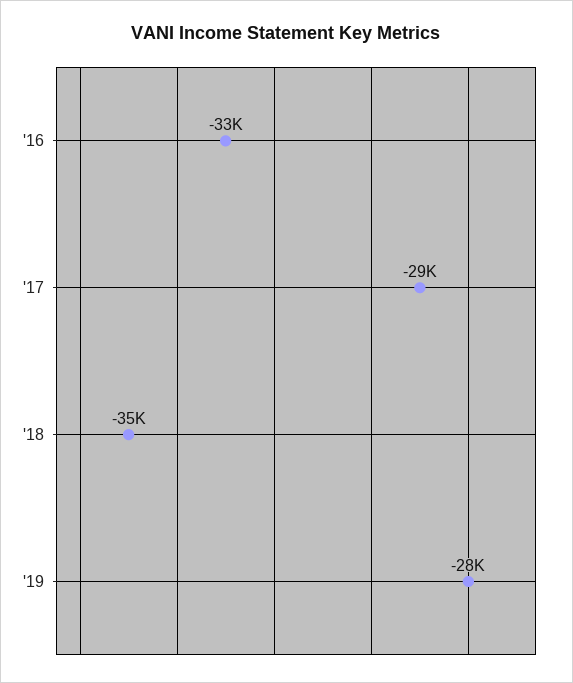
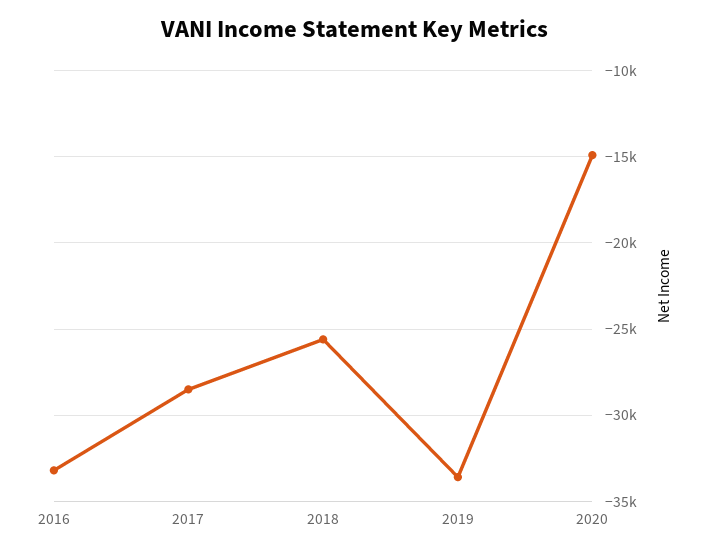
'18: -35000 -> -25500
'19: -28000 -> -33500
2020: none -> -15000

